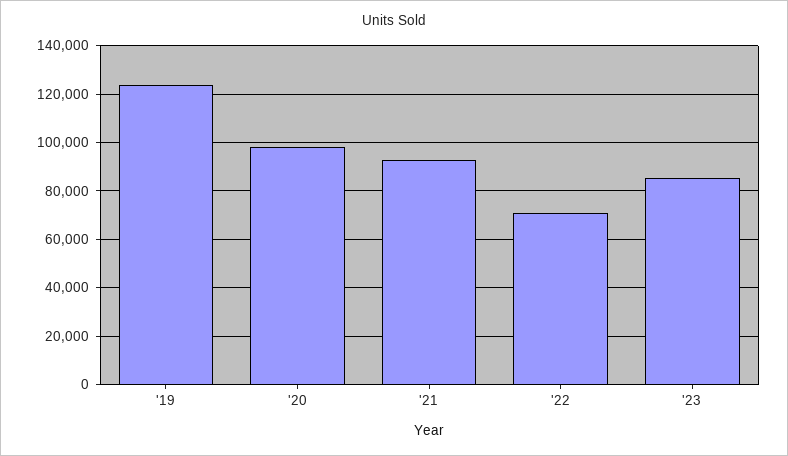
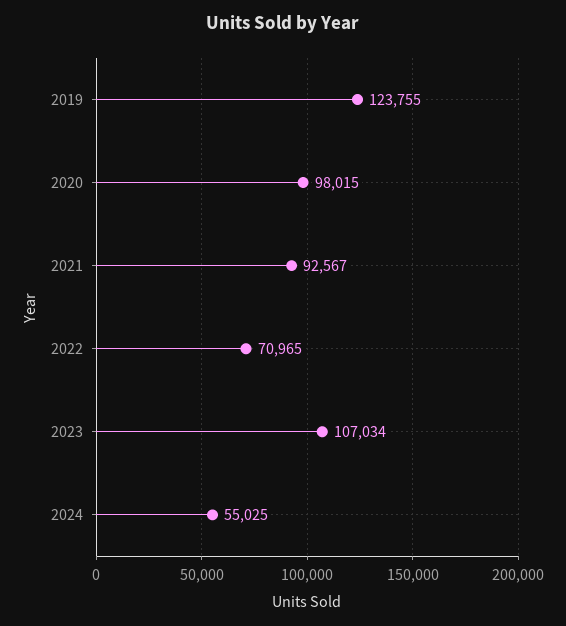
'23: 85000 -> 107034
2024: none -> 55025

